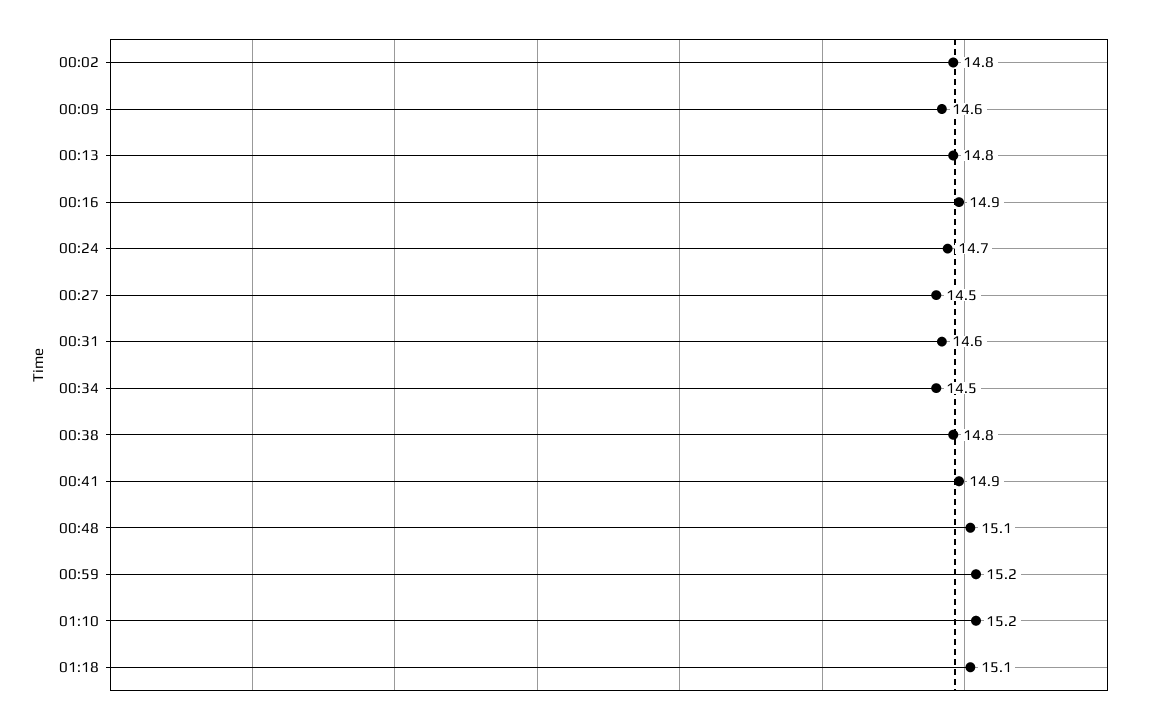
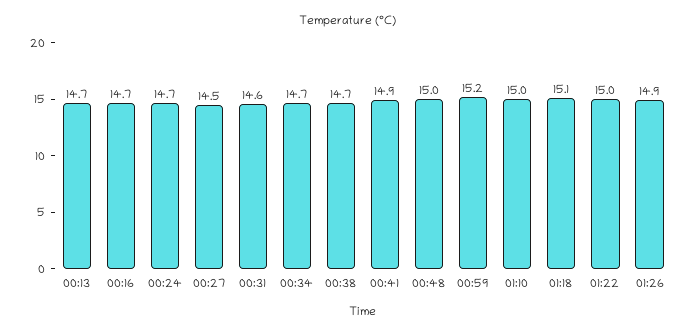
00:02: 14.8 -> none
00:09: 14.6 -> none
00:13: 14.8 -> 14.7
00:16: 14.9 -> 14.7
00:34: 14.5 -> 14.7
00:38: 14.8 -> 14.7
00:48: 15.1 -> 15
01:10: 15.2 -> 15
01:22: none -> 15
01:26: none -> 14.9

